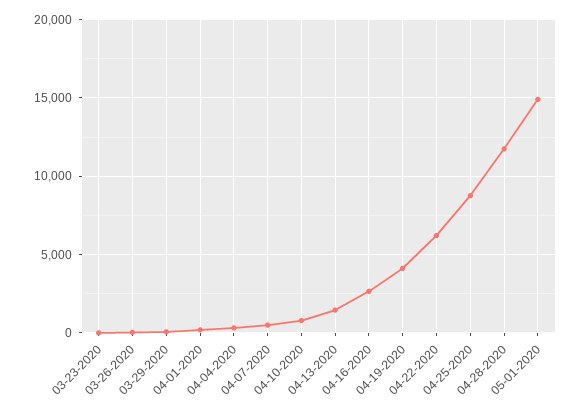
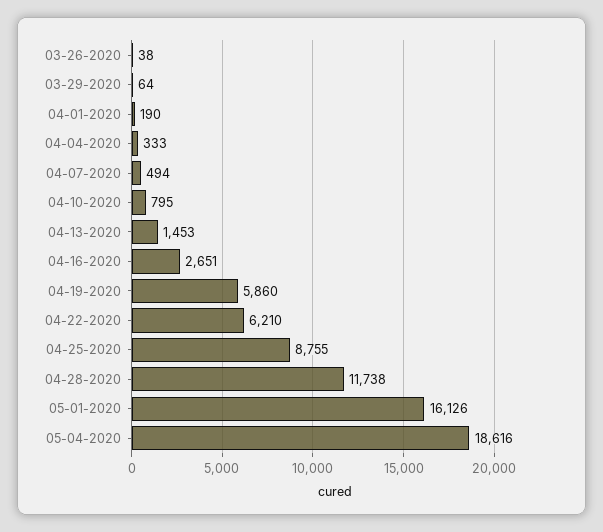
03-23-2020: 0 -> none
04-19-2020: 4000 -> 5860
05-01-2020: 15000 -> 16126
05-04-2020: none -> 18616

